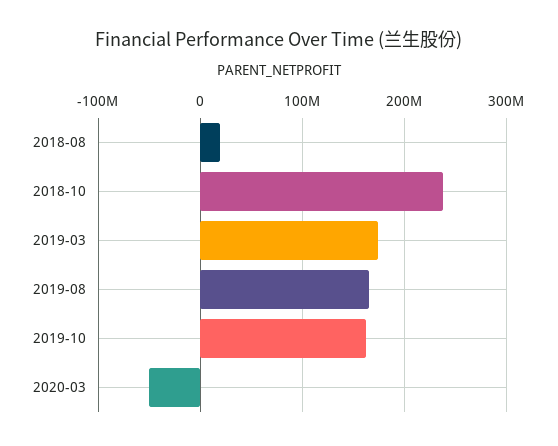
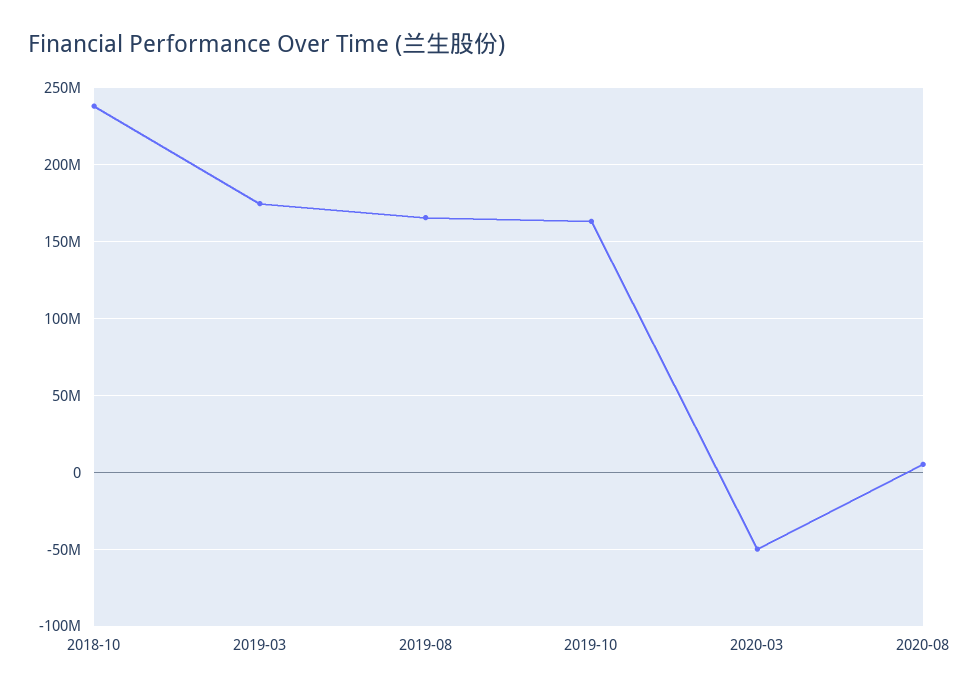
2018-08: 20000000 -> none
2020-08: none -> 5000000

